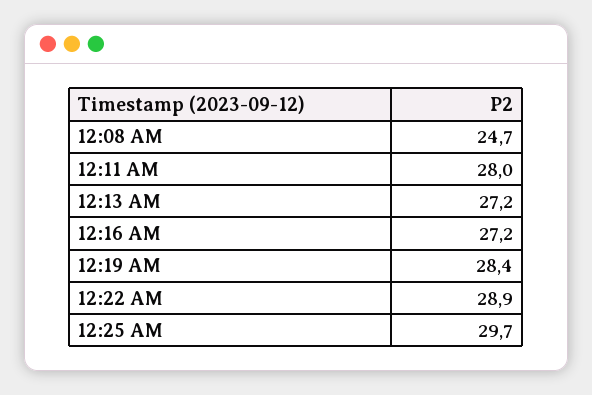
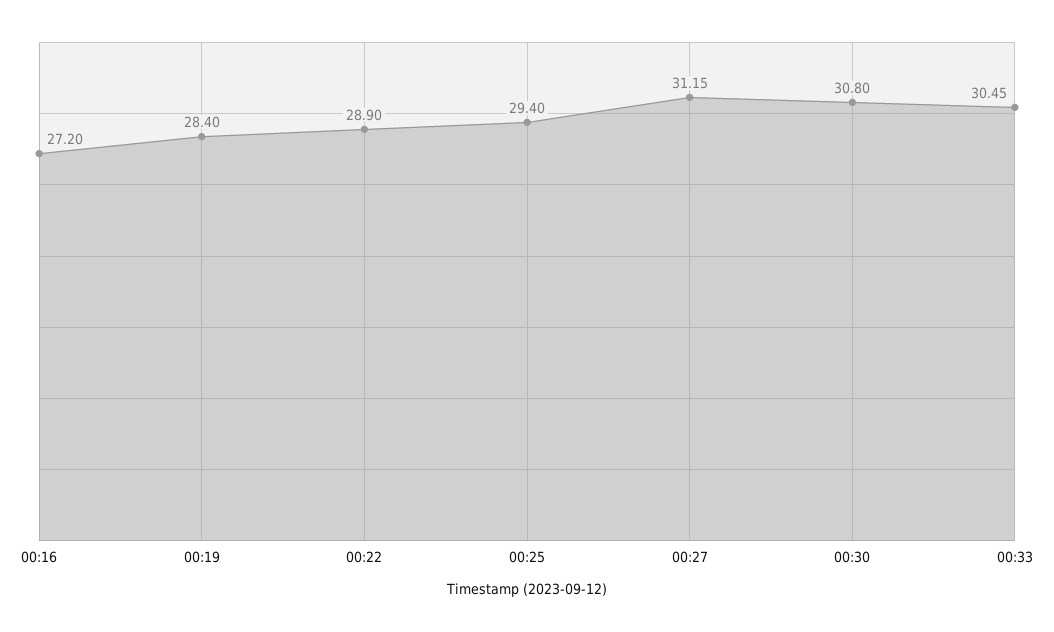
12:08 AM: 24.7 -> none
12:11 AM: 28 -> none
12:13 AM: 27.2 -> none
12:25 AM: 29.7 -> 29.4
00:27: none -> 31.15
00:30: none -> 30.8
00:33: none -> 30.45

